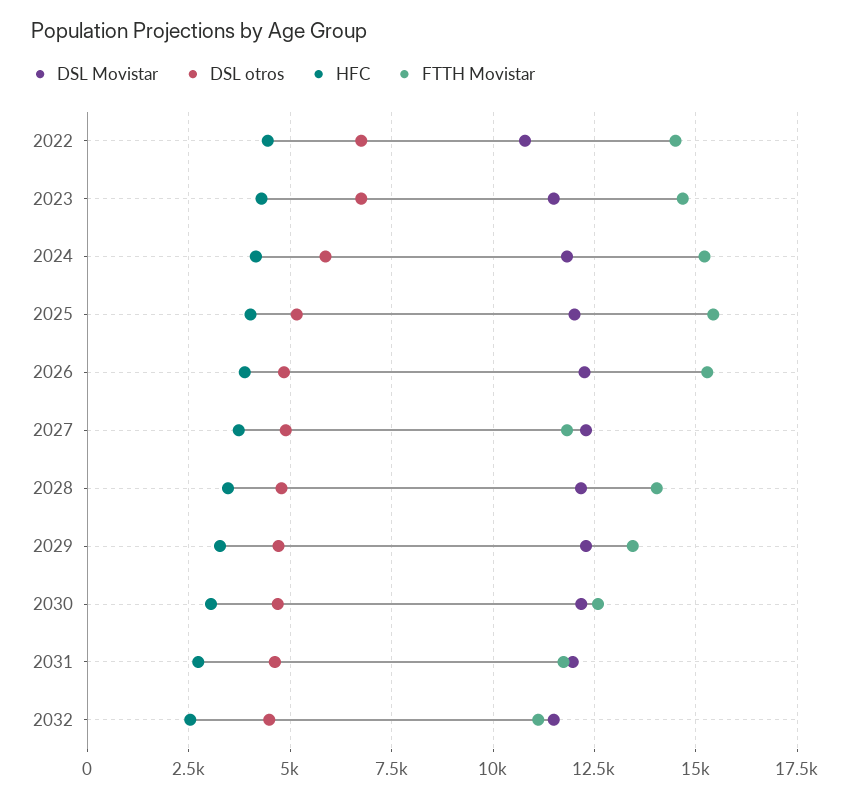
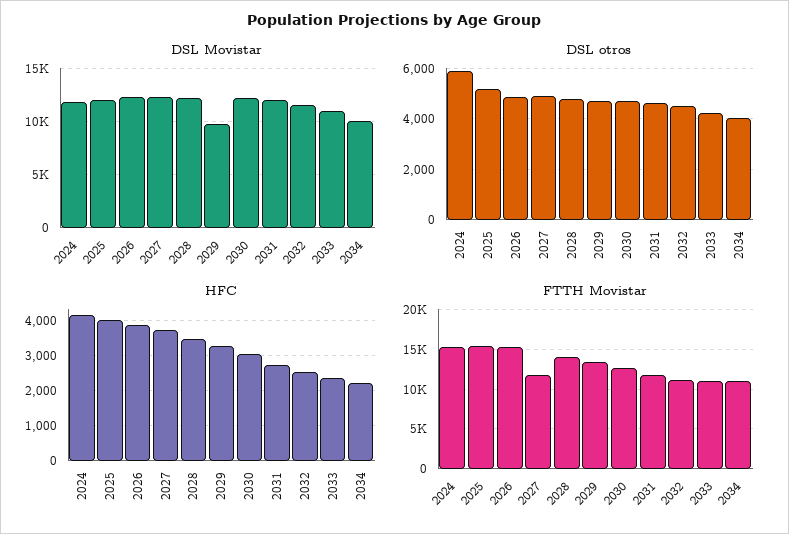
DSL Movistar, 2022: 10750 -> none
DSL otros, 2022: 6750 -> none
HFC, 2022: 4500 -> none
FTTH Movistar, 2022: 14500 -> none
DSL Movistar, 2023: 11500 -> none
DSL otros, 2023: 6750 -> none
HFC, 2023: 4250 -> none
FTTH Movistar, 2023: 14750 -> none
DSL Movistar, 2029: 12250 -> 10000
DSL Movistar, 2033: none -> 11000
DSL Movistar, 2034: none -> 10000
DSL otros, 2033: none -> 4250
DSL otros, 2034: none -> 4000
HFC, 2033: none -> 2400
HFC, 2034: none -> 2200
FTTH Movistar, 2033: none -> 11000
FTTH Movistar, 2034: none -> 11000

